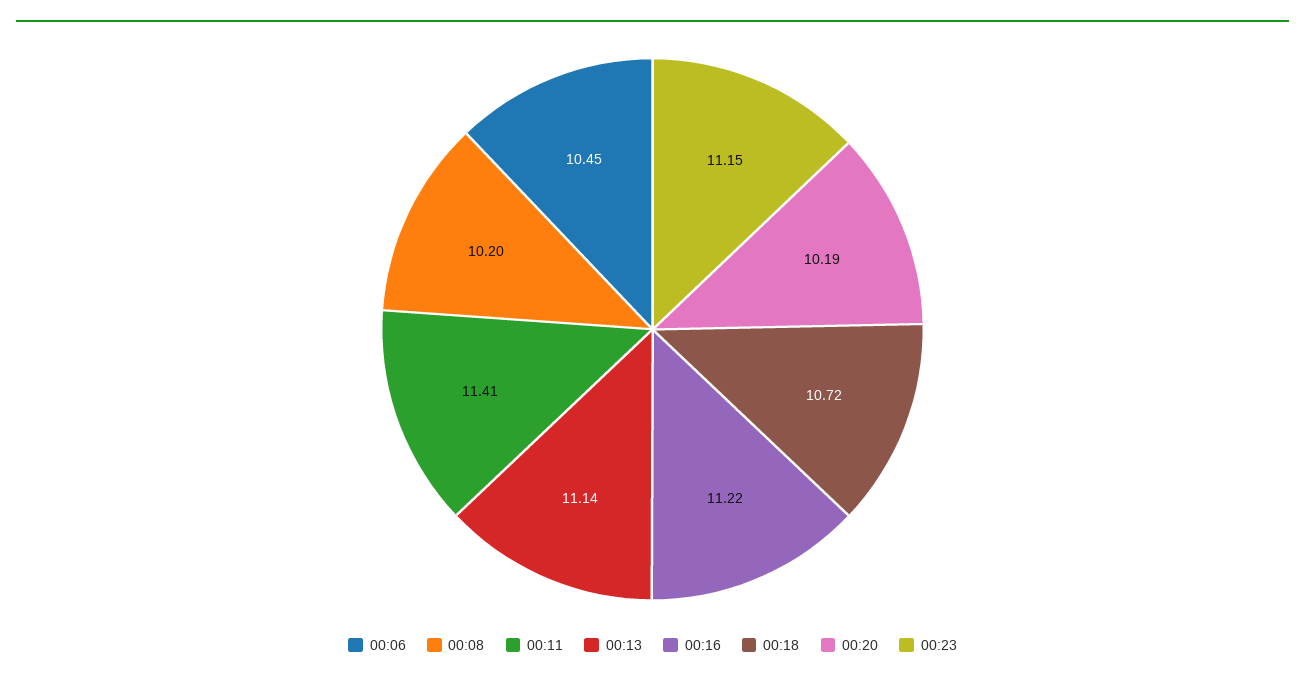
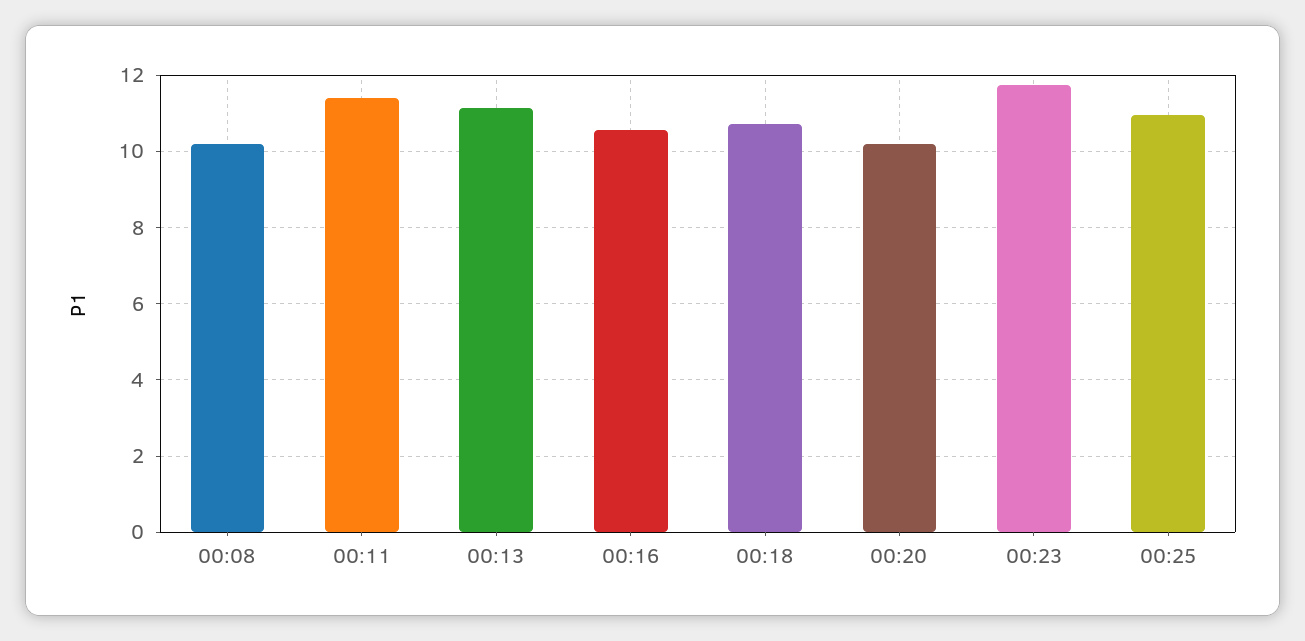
00:06: 10.45 -> none
00:16: 11.22 -> 10.6
00:23: 11.15 -> 11.8
00:25: none -> 11

